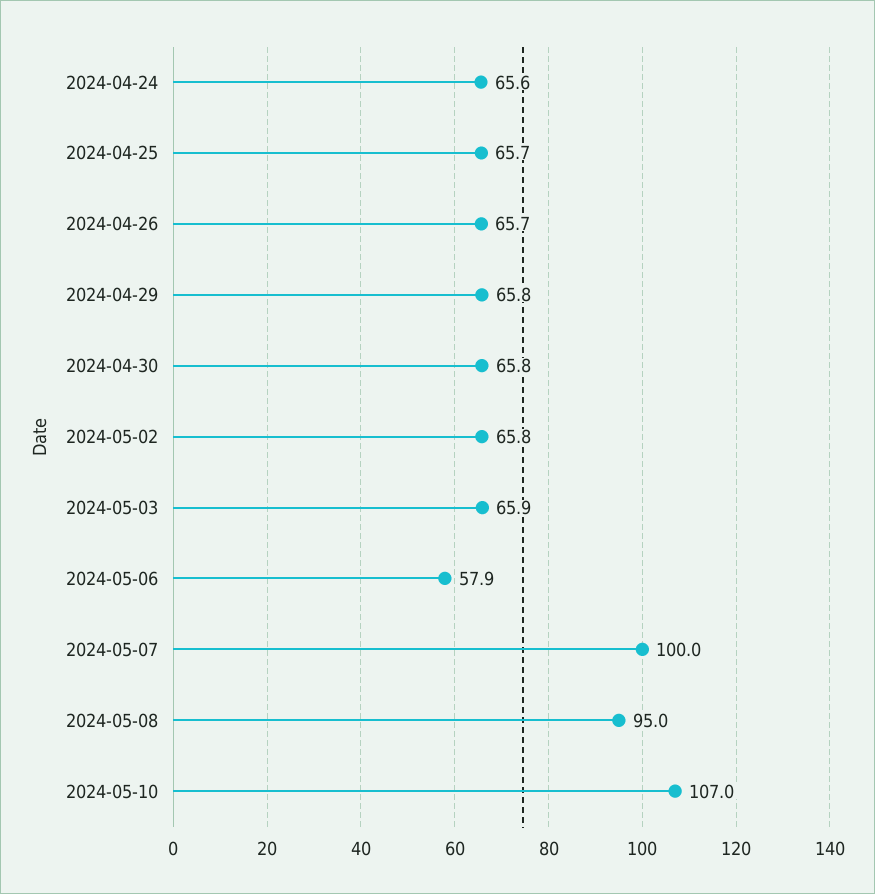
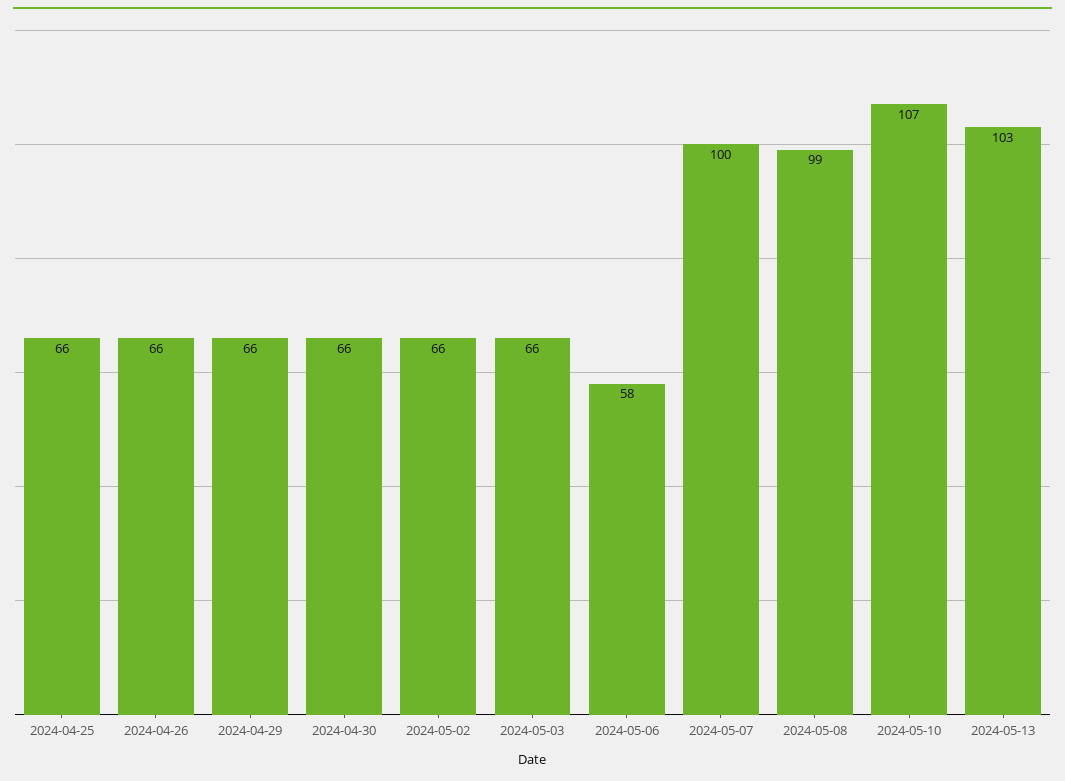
2024-04-24: 65.6 -> none
2024-05-08: 95 -> 99
2024-05-13: none -> 103

